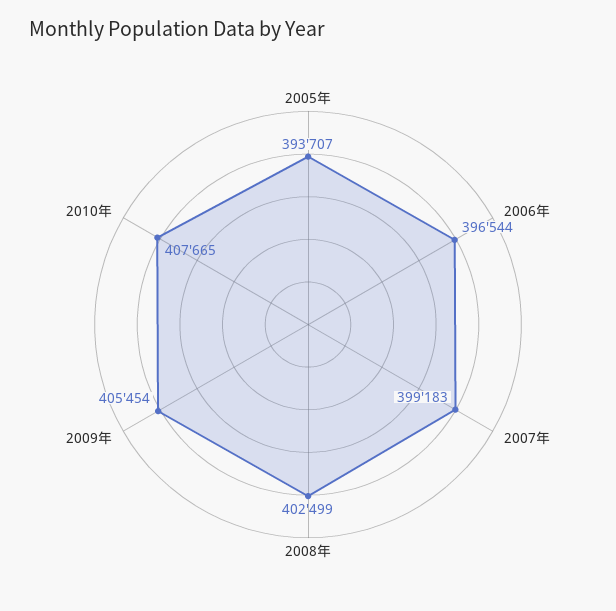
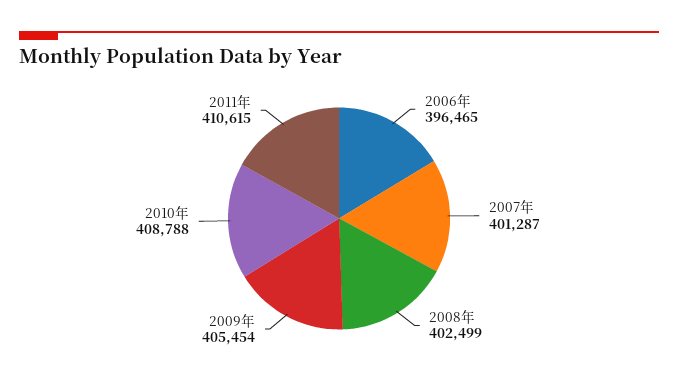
2005年: 393707 -> none
2006年: 396544 -> 396465
2007年: 399183 -> 401287
2010年: 407665 -> 408788
2011年: none -> 410615

